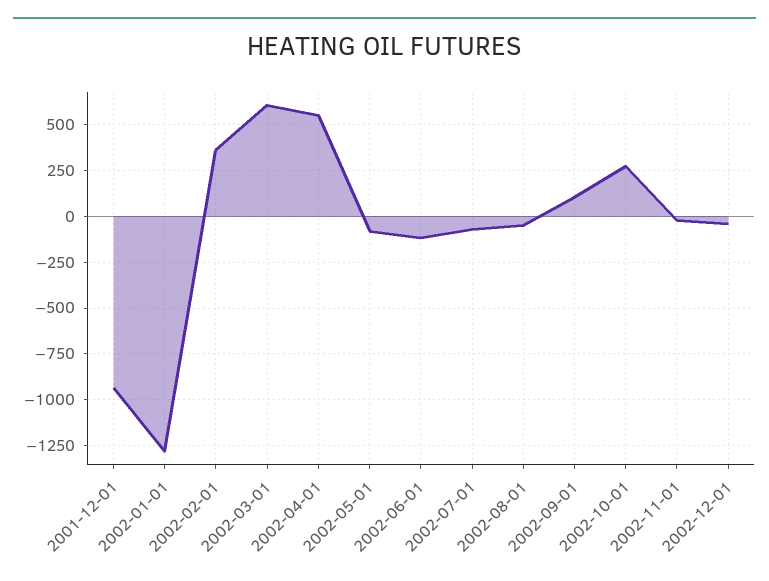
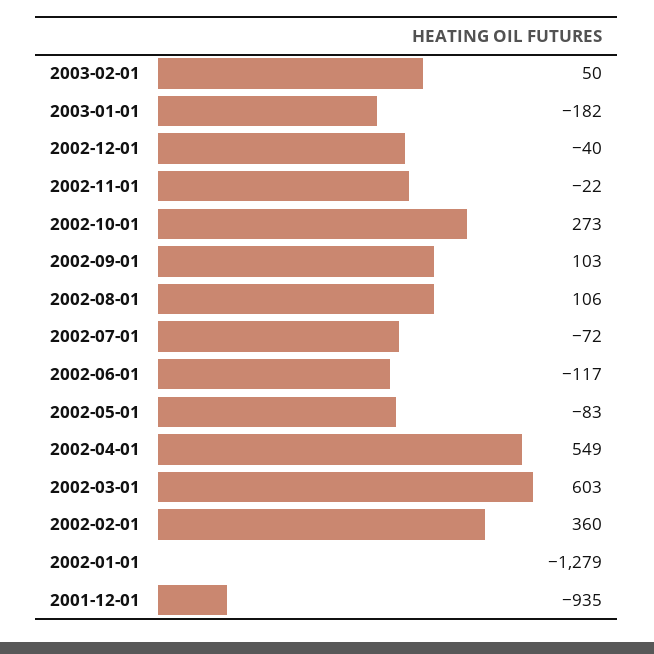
2002-08-01: -50 -> 106
2003-02-01: none -> 50
2003-01-01: none -> -182

